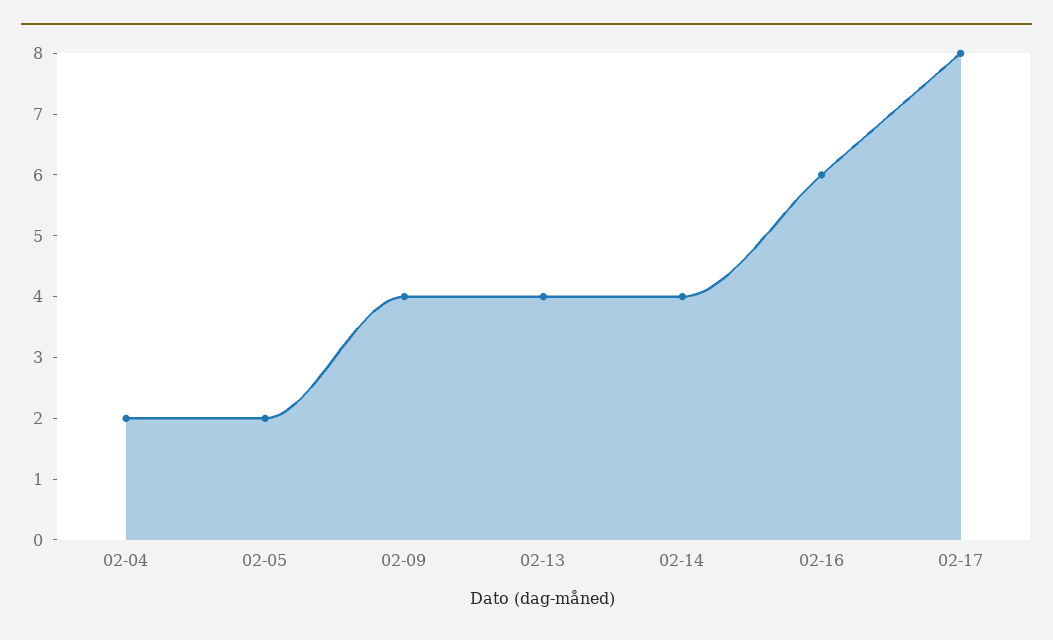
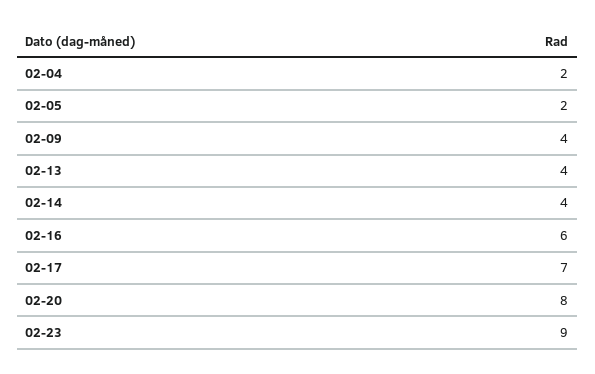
02-17: 8 -> 7
02-20: none -> 8
02-23: none -> 9

